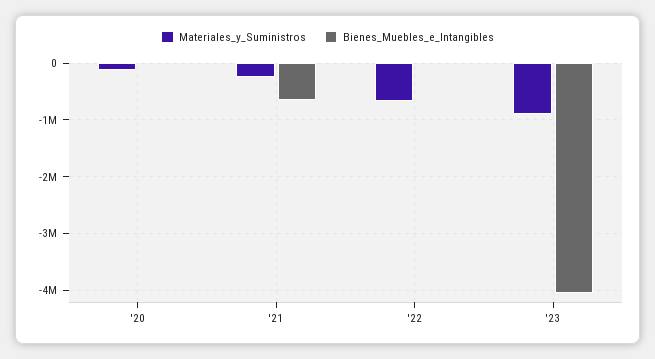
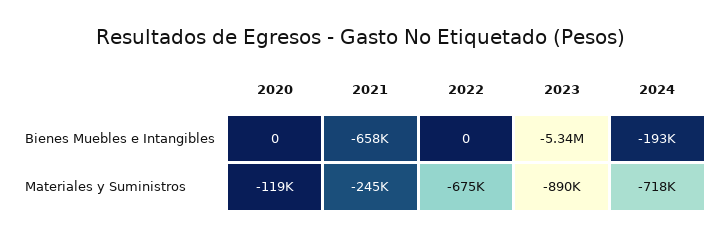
Bienes_Muebles_e_Intangibles, '23: -4000000 -> -5340000
Bienes_Muebles_e_Intangibles, 2024: none -> -193000
Materiales_y_Suministros, 2024: none -> -718000

